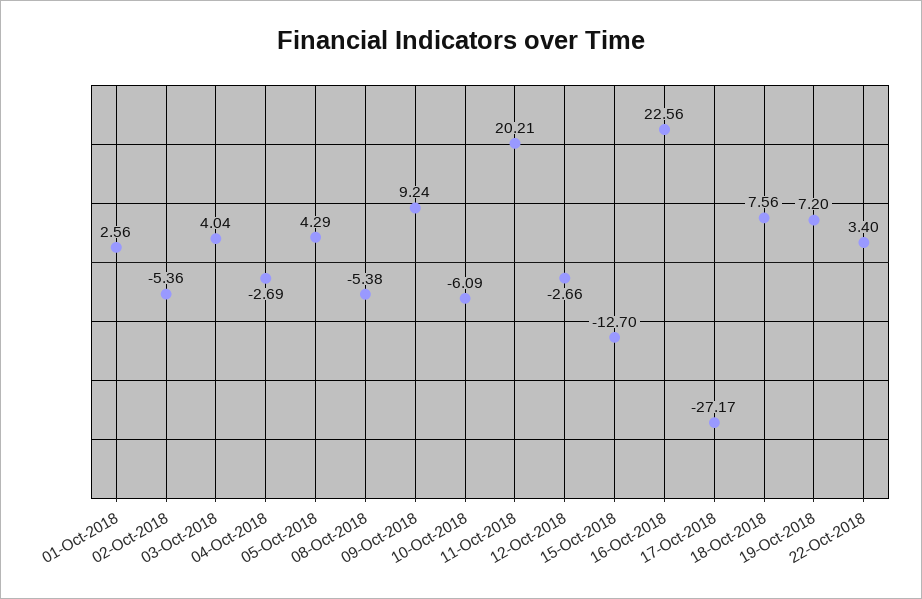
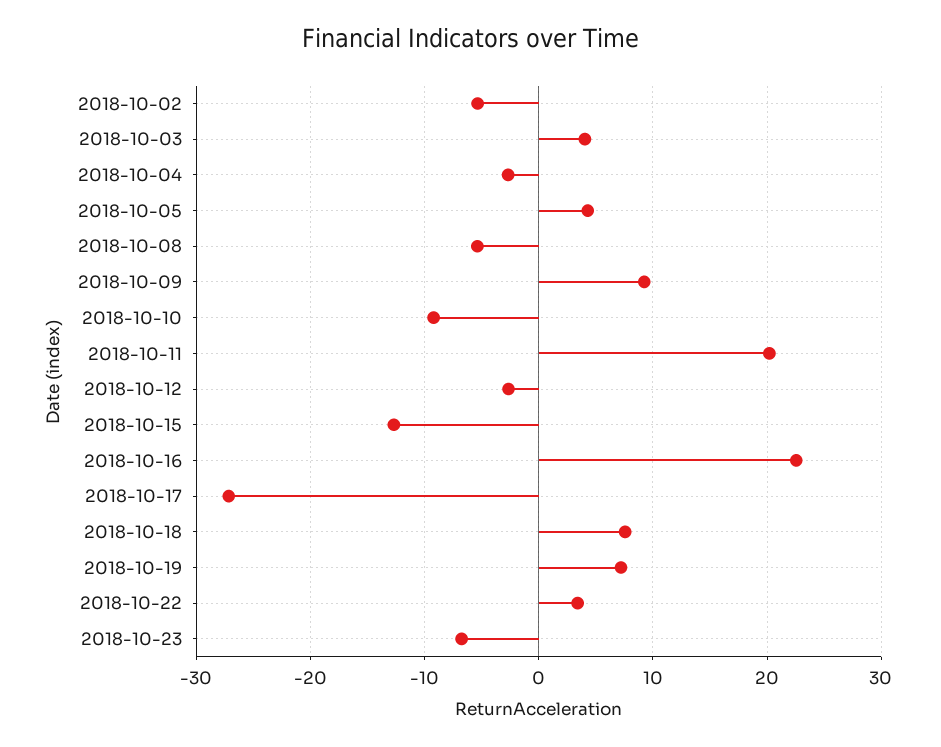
01-Oct-2018: 2.56 -> none
10-Oct-2018: -6.09 -> -9
2018-10-23: none -> -7

